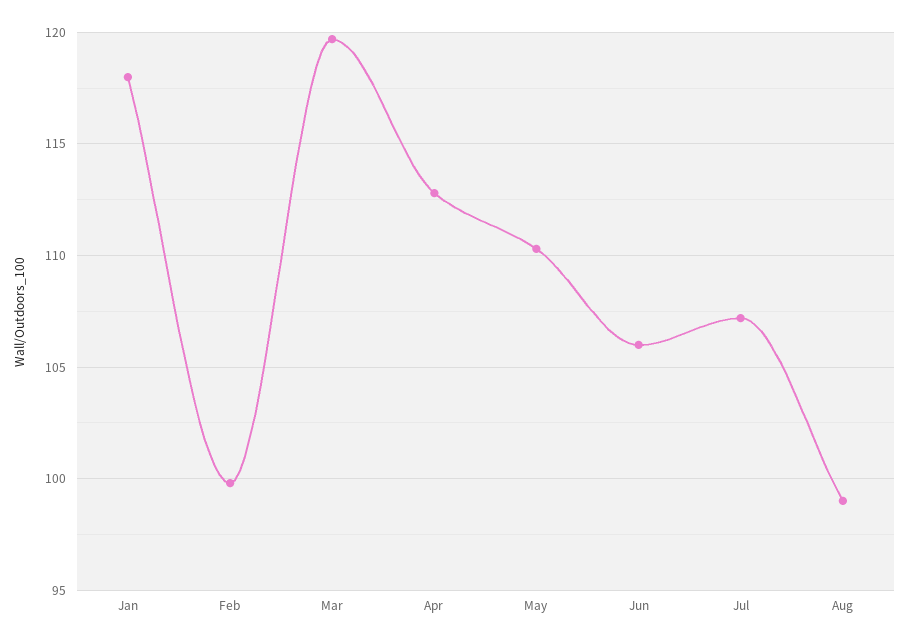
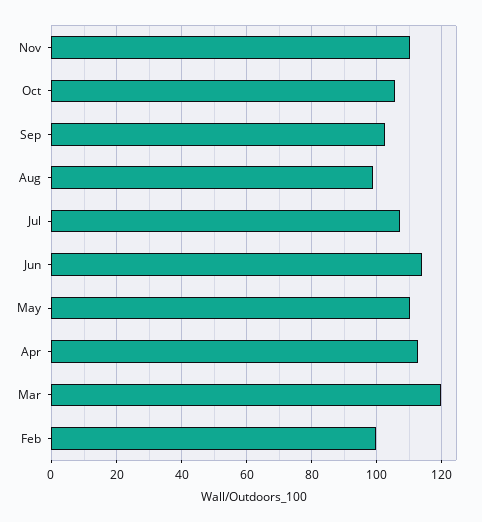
Jan: 118 -> none
Jun: 106 -> 114
Nov: none -> 110
Oct: none -> 106
Sep: none -> 102

